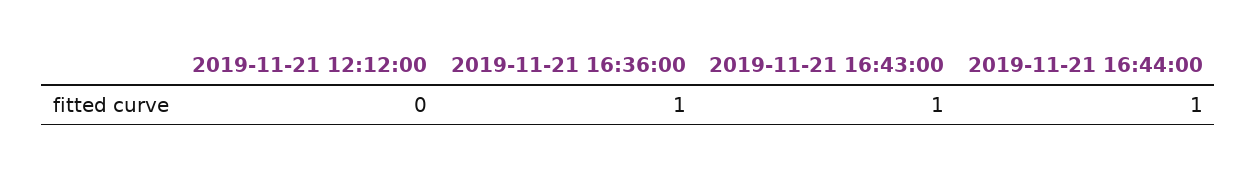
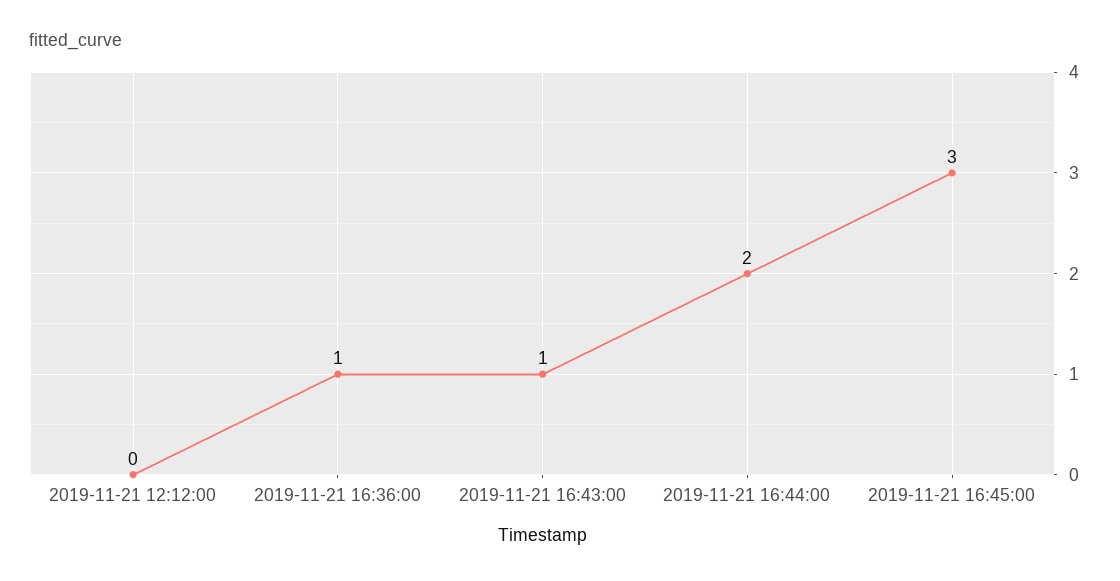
2019-11-21 16:44:00: 1 -> 2
2019-11-21 16:45:00: none -> 3

